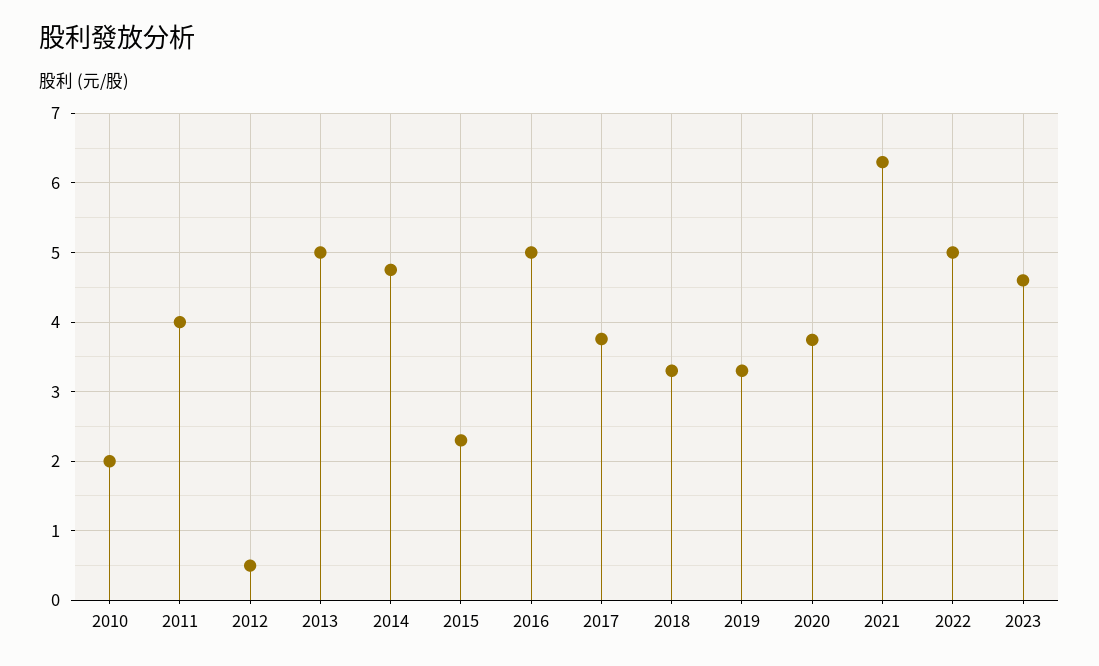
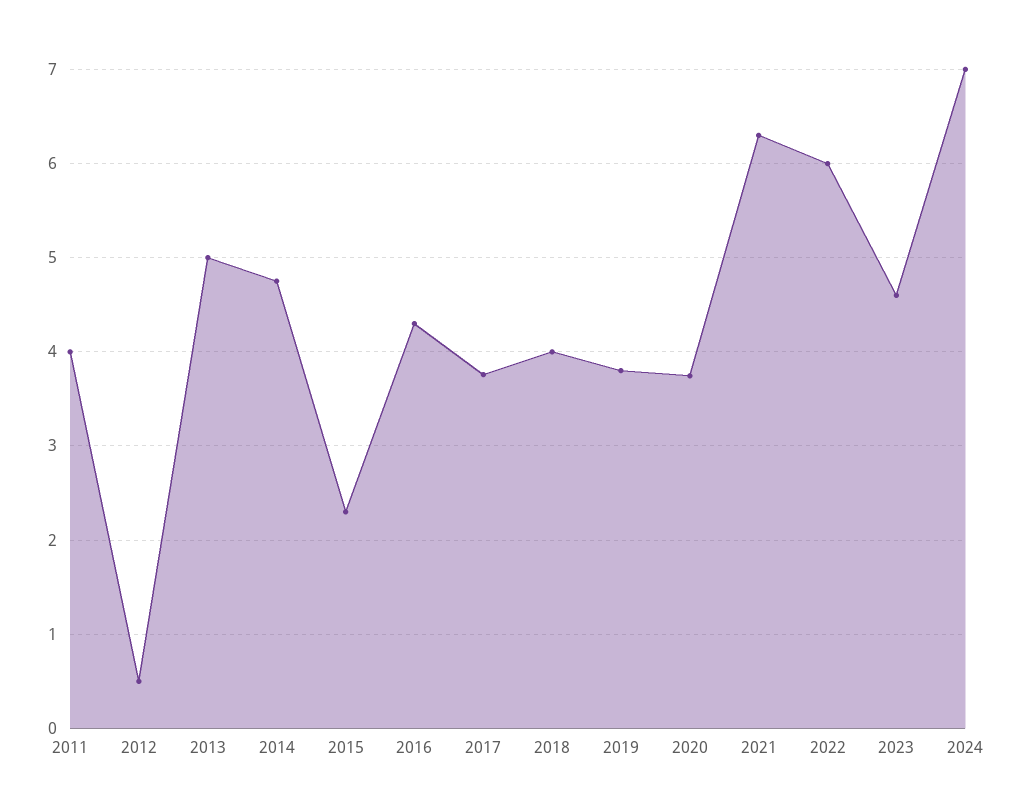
2010: 2 -> none
2016: 5 -> 4.3
2018: 3.3 -> 4
2019: 3.3 -> 3.8
2022: 5 -> 6
2024: none -> 7

